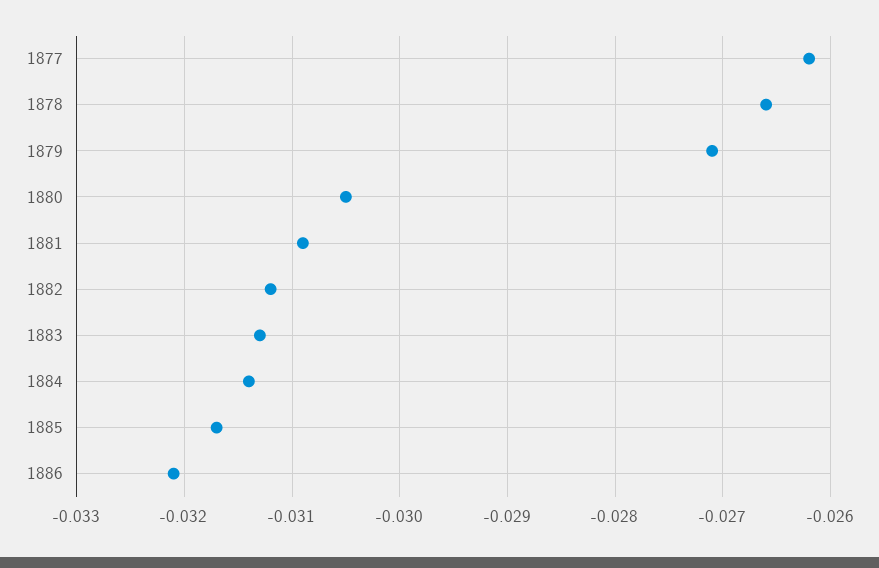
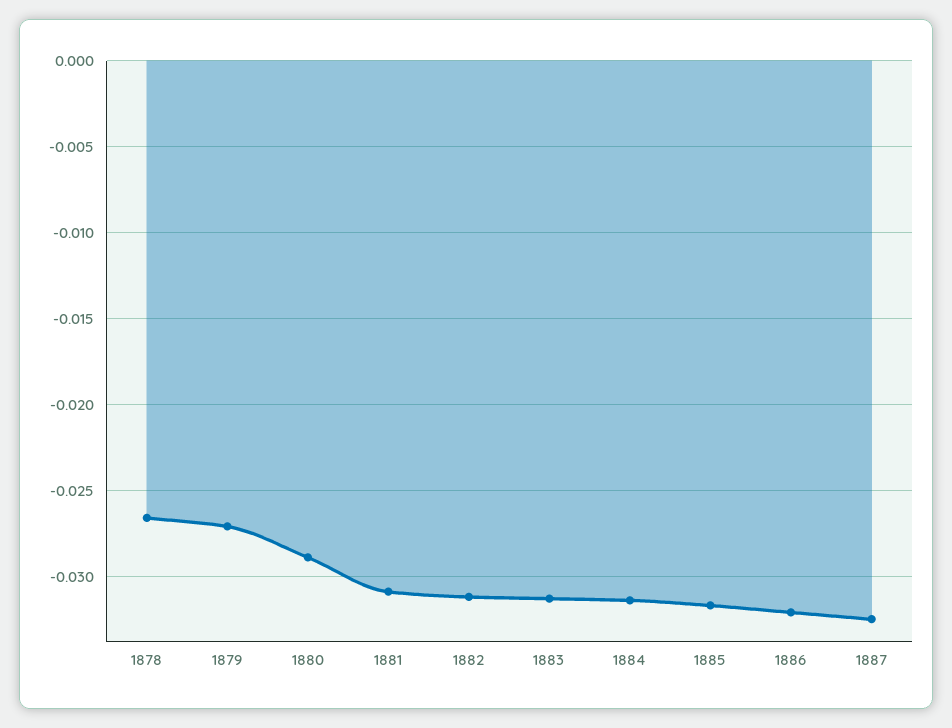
1877: -0.0262 -> none
1880: -0.0305 -> -0.029
1887: none -> -0.0325

